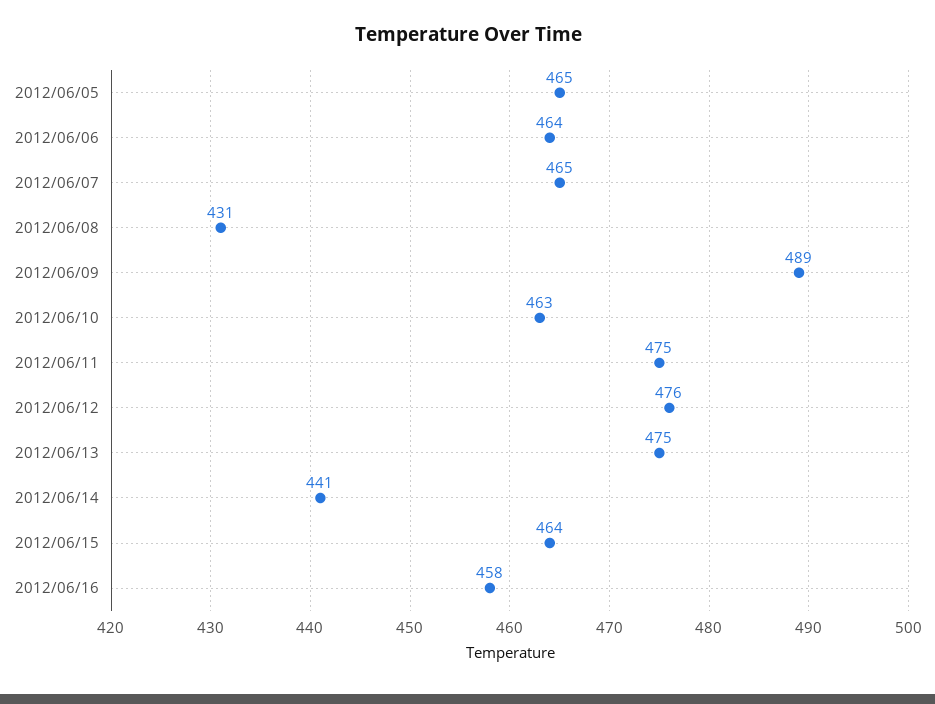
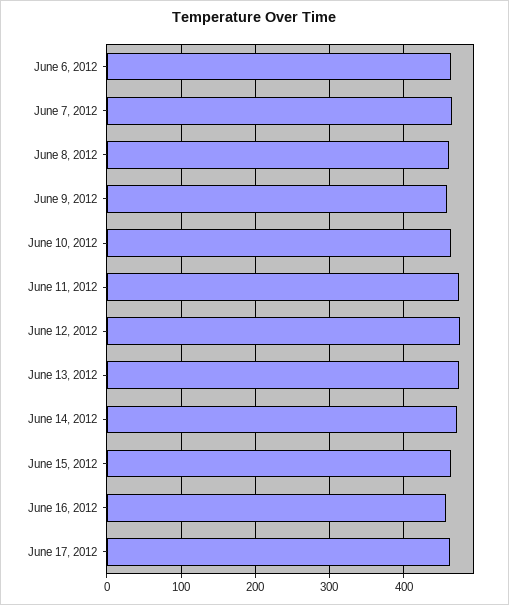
2012/06/05: 465 -> none
2012/06/08: 431 -> 460
2012/06/09: 489 -> 460
2012/06/14: 441 -> 470
June 17, 2012: none -> 460

